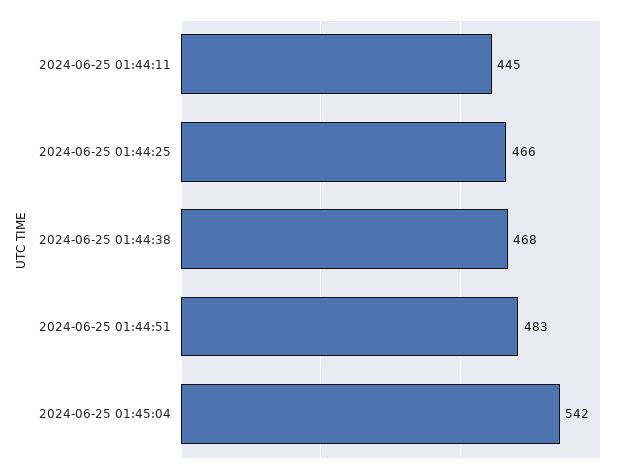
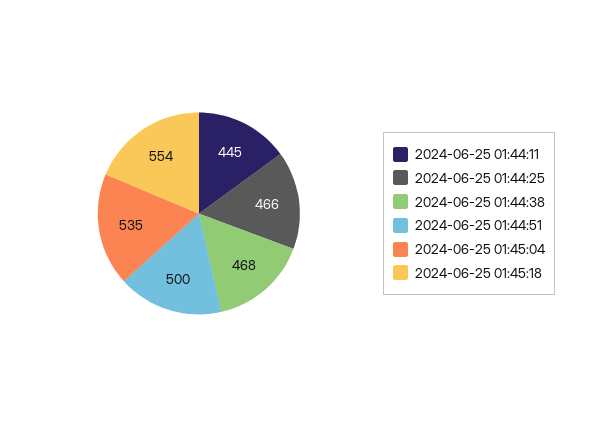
2024-06-25 01:44:51: 483 -> 500
2024-06-25 01:45:04: 542 -> 535
2024-06-25 01:45:18: none -> 554

